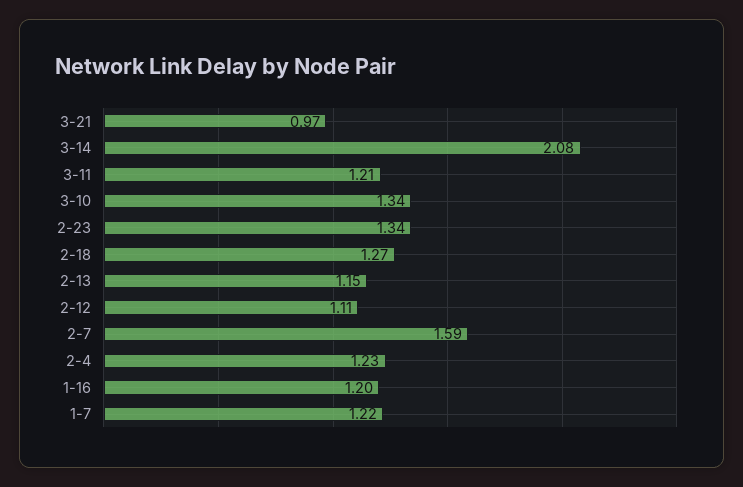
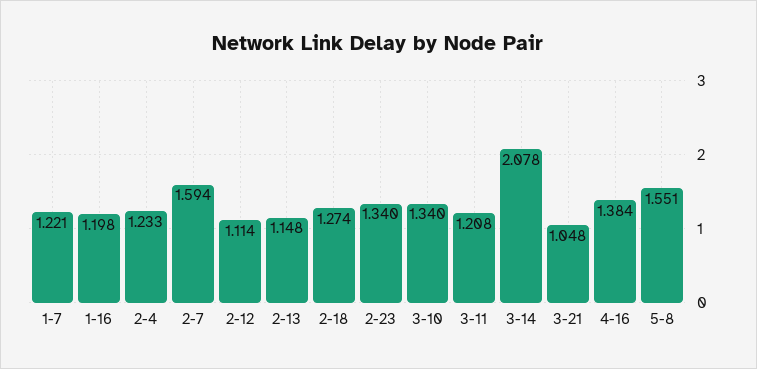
3-21: 0.97 -> 1.048
4-16: none -> 1.384
5-8: none -> 1.551

